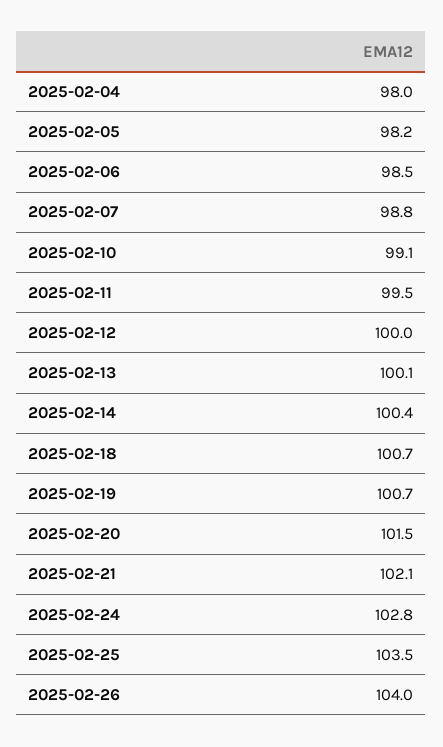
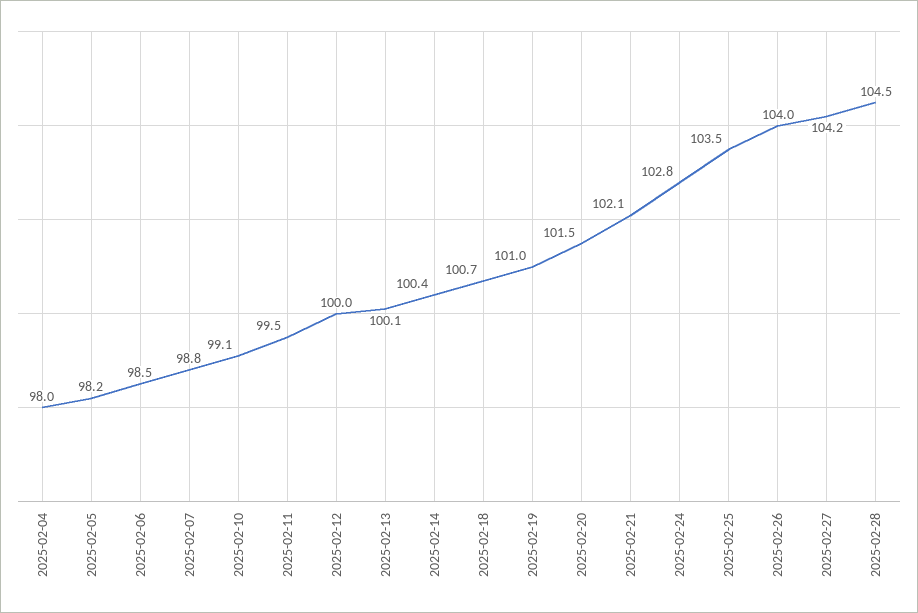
2025-02-19: 100.7 -> 101
2025-02-27: none -> 104.2
2025-02-28: none -> 104.5

